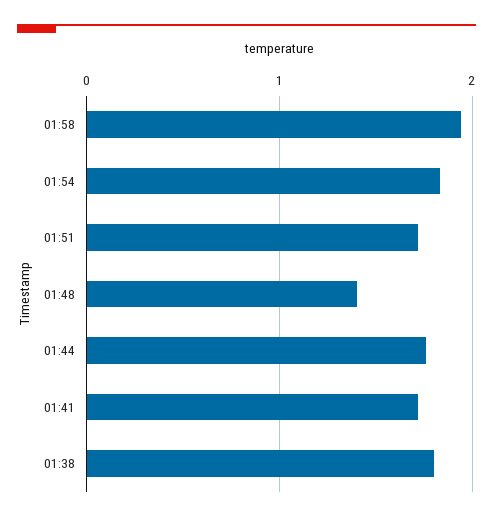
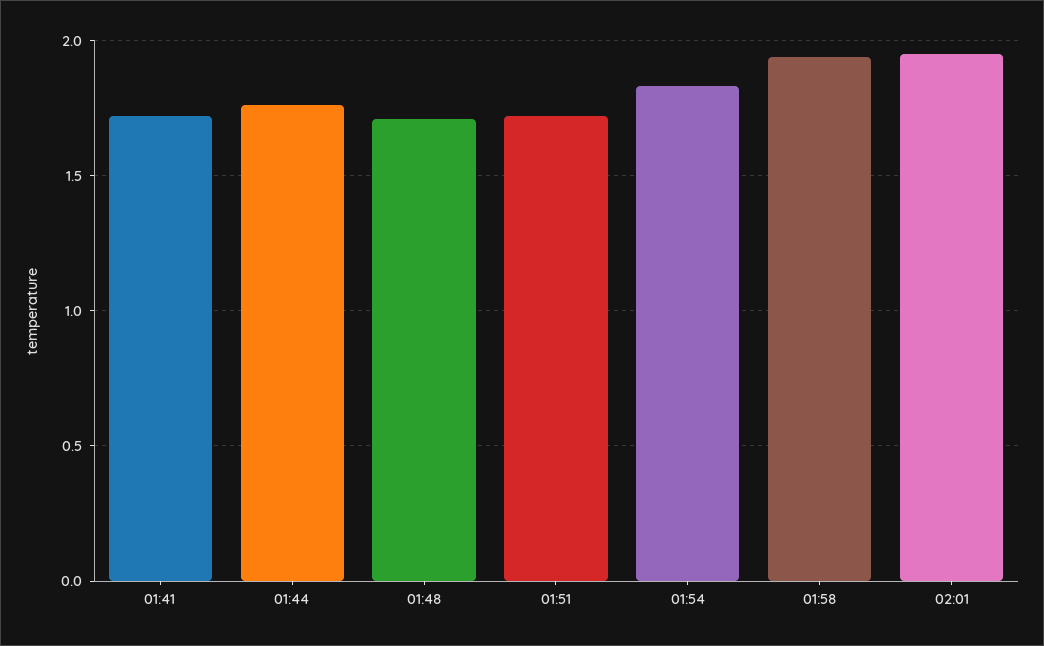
01:48: 1.4 -> 1.7
01:38: 1.8 -> none
02:01: none -> 1.95

